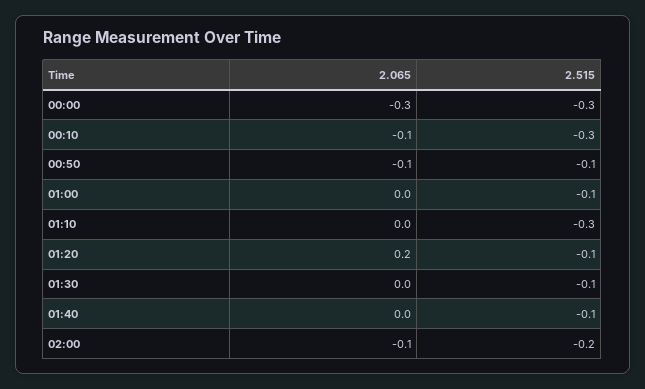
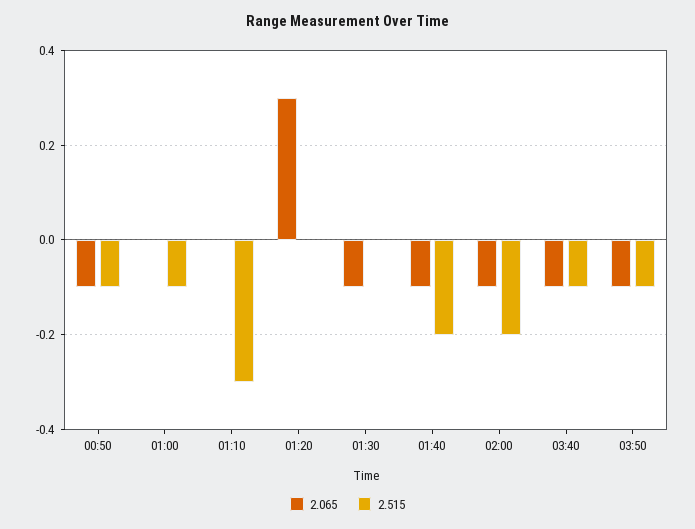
2.065, 00:00: -0.3 -> none
2.515, 00:00: -0.3 -> none
2.065, 00:10: -0.1 -> none
2.515, 00:10: -0.3 -> none
2.065, 01:20: 0.2 -> 0.3
2.515, 01:20: -0.1 -> 0
2.065, 01:30: 0 -> -0.1
2.515, 01:30: -0.1 -> 0
2.065, 01:40: 0 -> -0.1
2.515, 01:40: -0.1 -> -0.2
2.065, 03:40: none -> -0.1
2.515, 03:40: none -> -0.1
2.065, 03:50: none -> -0.1
2.515, 03:50: none -> -0.1

